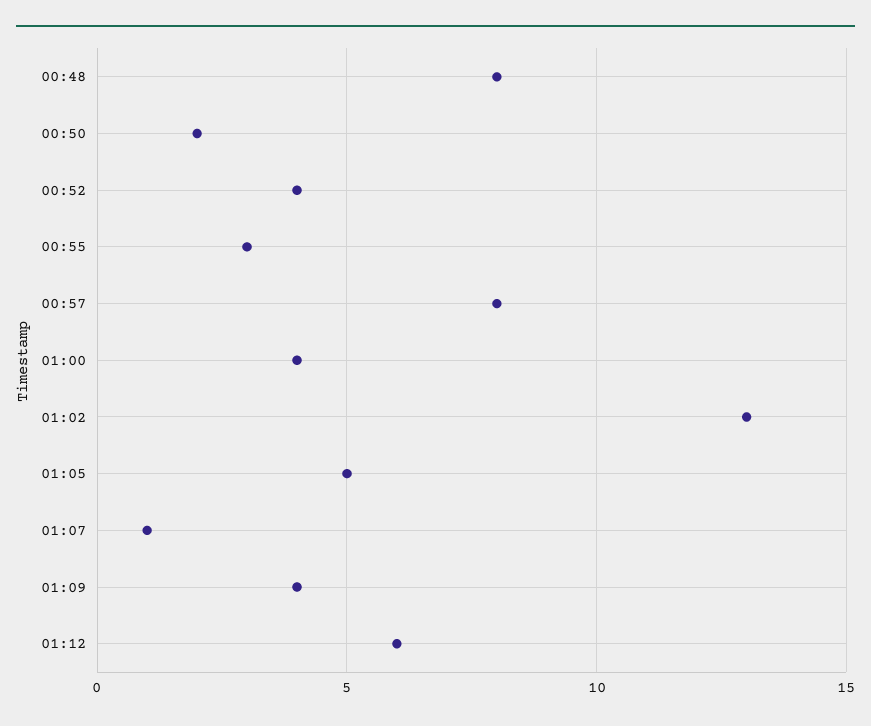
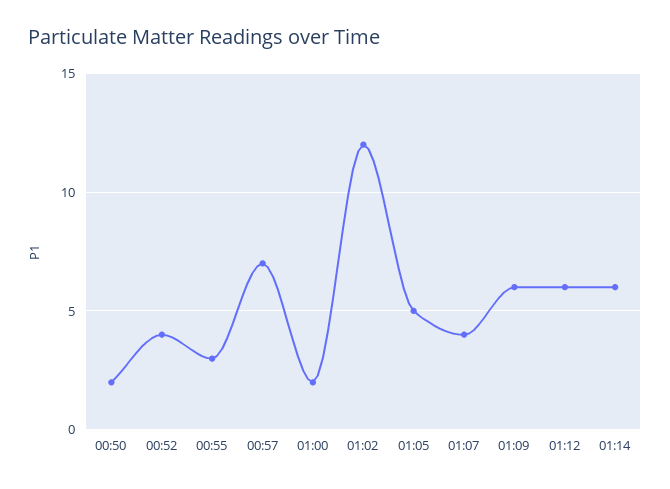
00:48: 8 -> none
00:57: 8 -> 7
01:00: 4 -> 2
01:02: 13 -> 12
01:07: 1 -> 4
01:09: 4 -> 6
01:14: none -> 6

